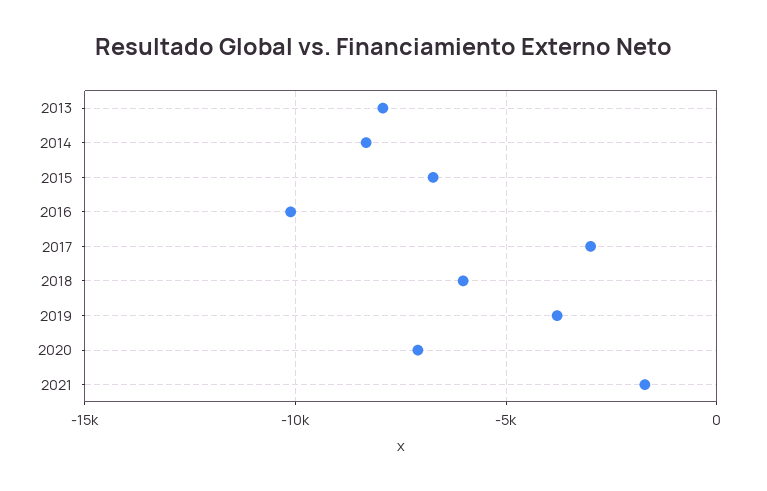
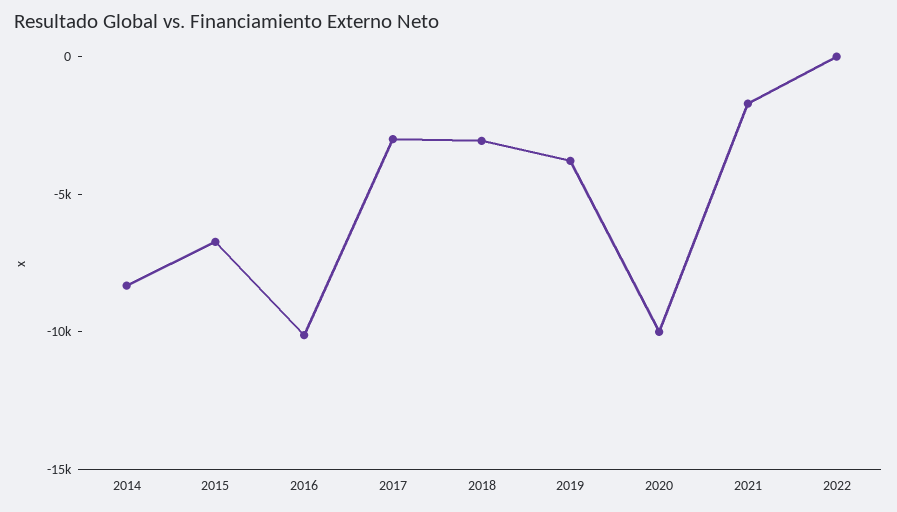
2013: -8000 -> none
2018: -6000 -> -3000
2020: -7000 -> -10000
2022: none -> 0

